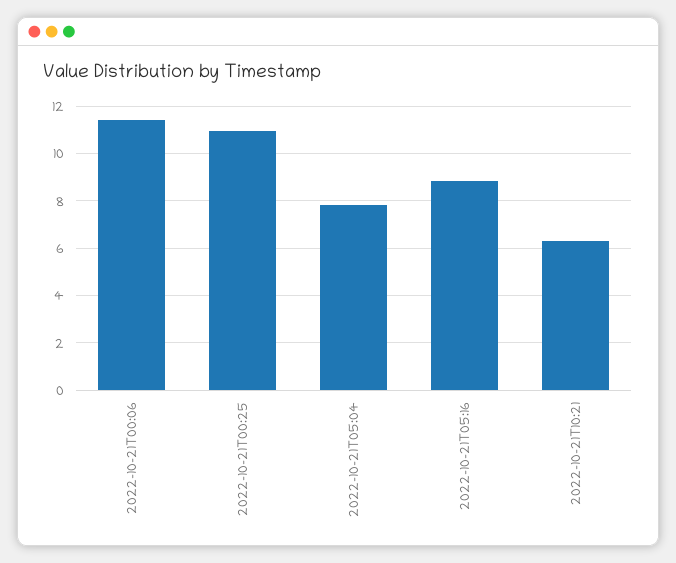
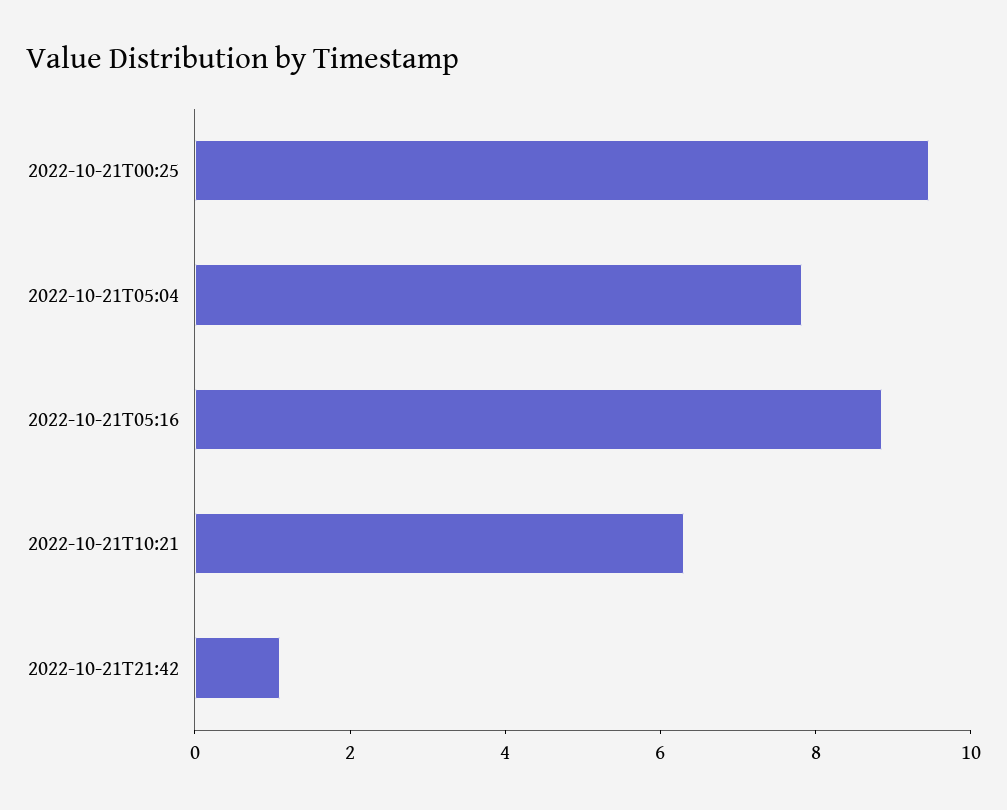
2022-10-21T00:06: 11.5 -> none
2022-10-21T00:25: 11 -> 9.5
2022-10-21T21:42: none -> 1

